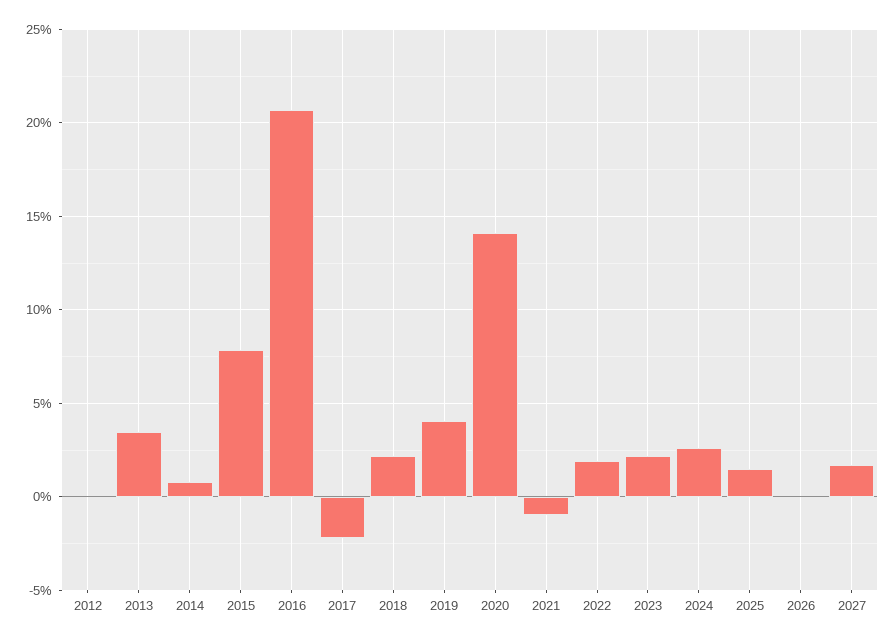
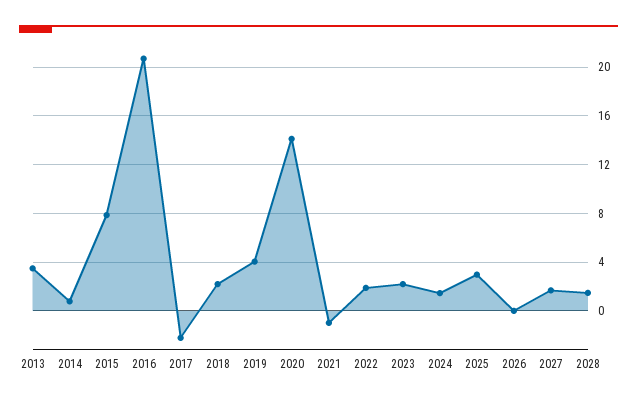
2012: 0 -> none
2024: 2.5 -> 1.5
2025: 1.5 -> 3
2028: none -> 1.5

